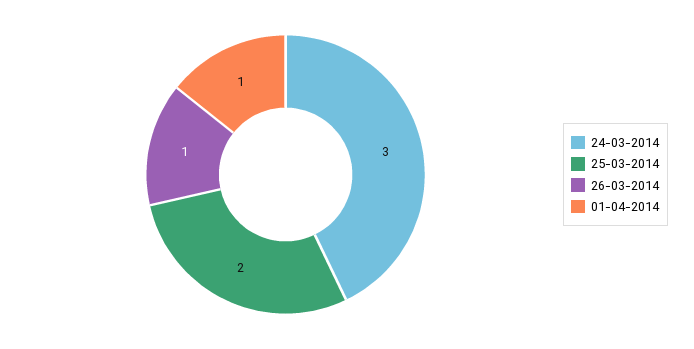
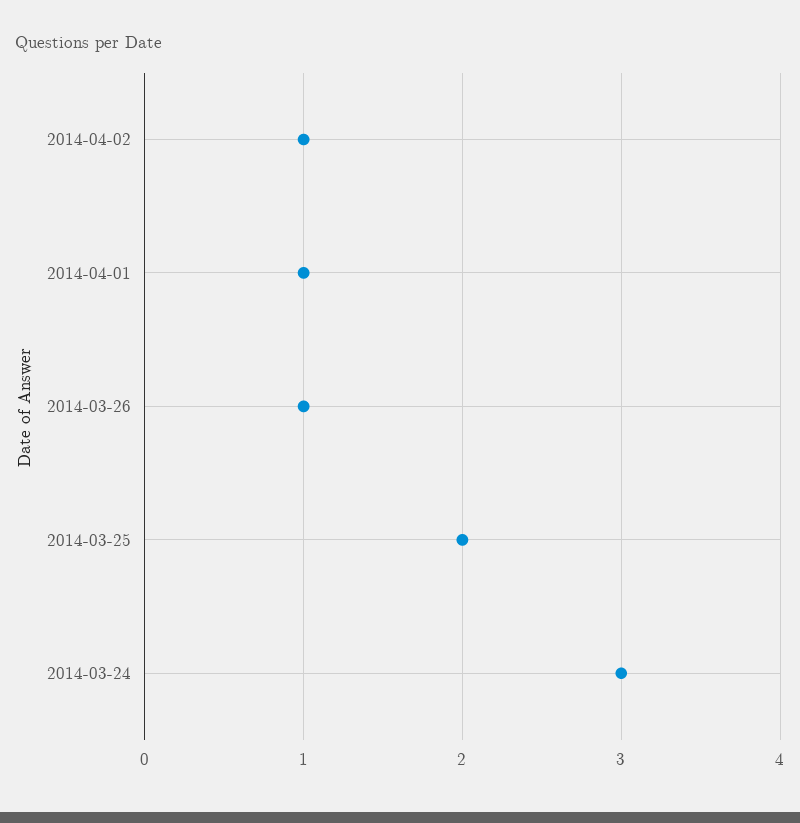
2014-04-02: none -> 1

